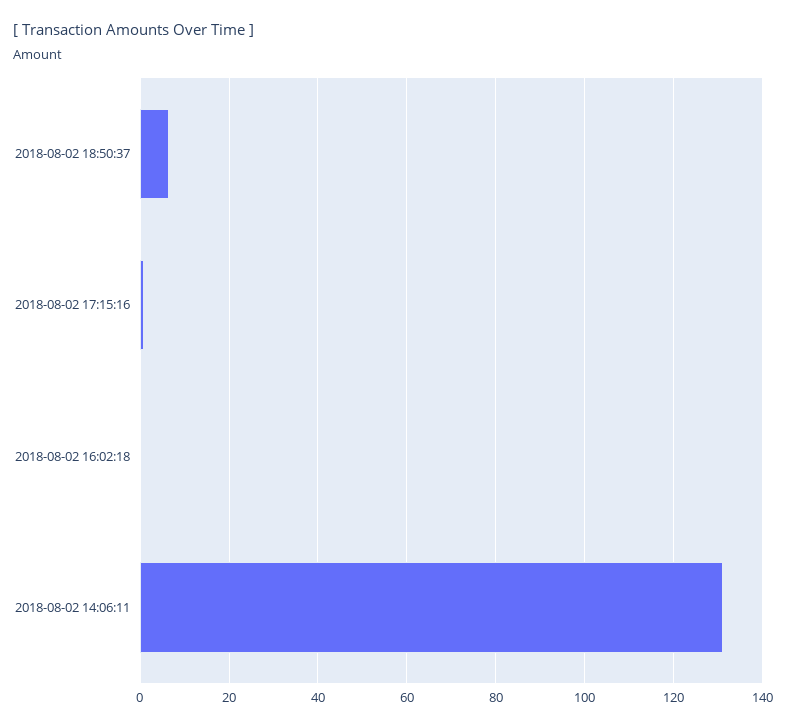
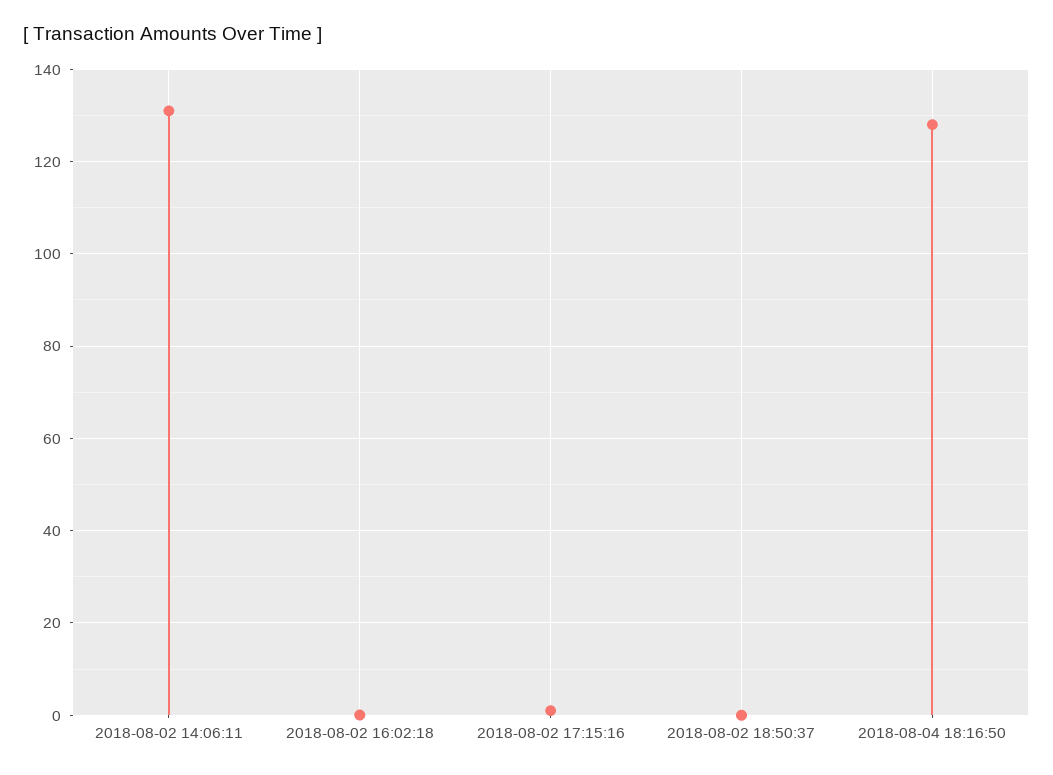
2018-08-02 18:50:37: 6 -> 0
2018-08-04 18:16:50: none -> 128

